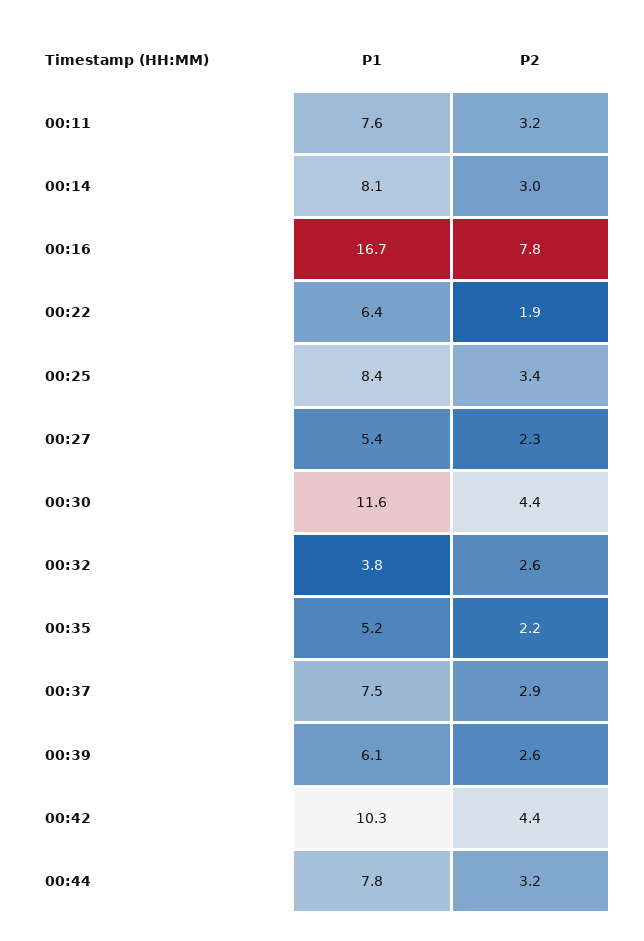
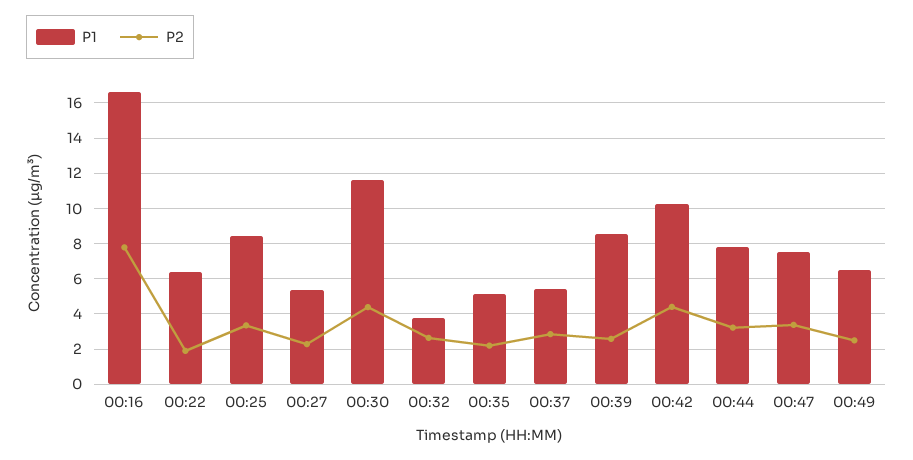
P1, 00:11: 7.6 -> none
P2, 00:11: 3.2 -> none
P1, 00:14: 8.1 -> none
P2, 00:14: 3 -> none
P1, 00:37: 7.5 -> 5.5
P1, 00:39: 6.1 -> 8.5
P1, 00:47: none -> 7.5
P2, 00:47: none -> 3.5
P1, 00:49: none -> 6.5
P2, 00:49: none -> 2.5

